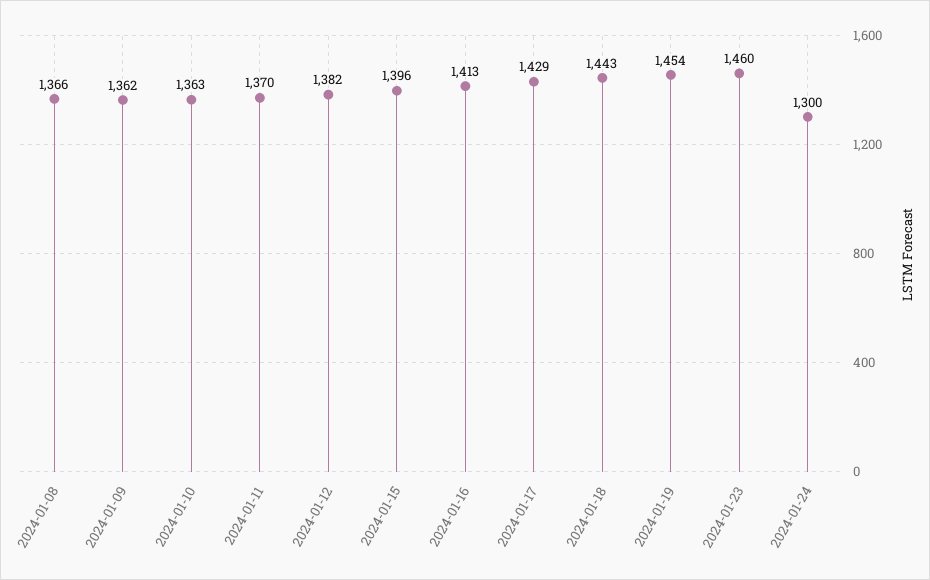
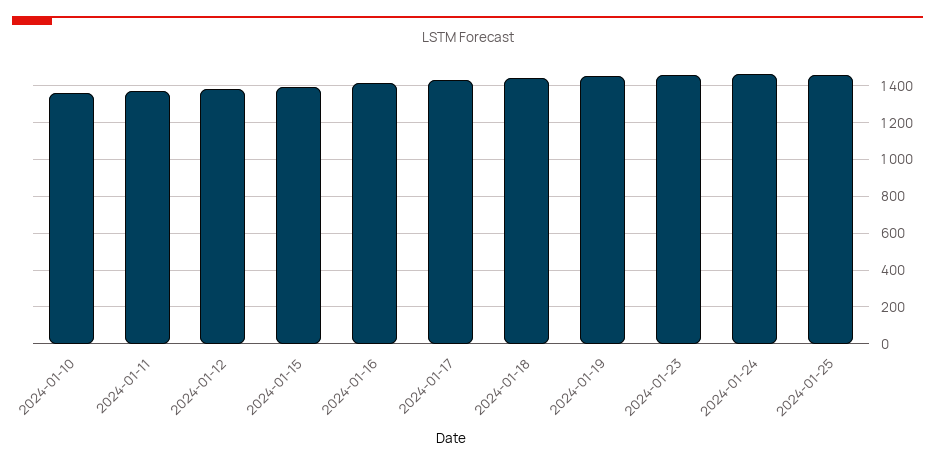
2024-01-08: 1366 -> none
2024-01-09: 1362 -> none
2024-01-24: 1300 -> 1450
2024-01-25: none -> 1450

